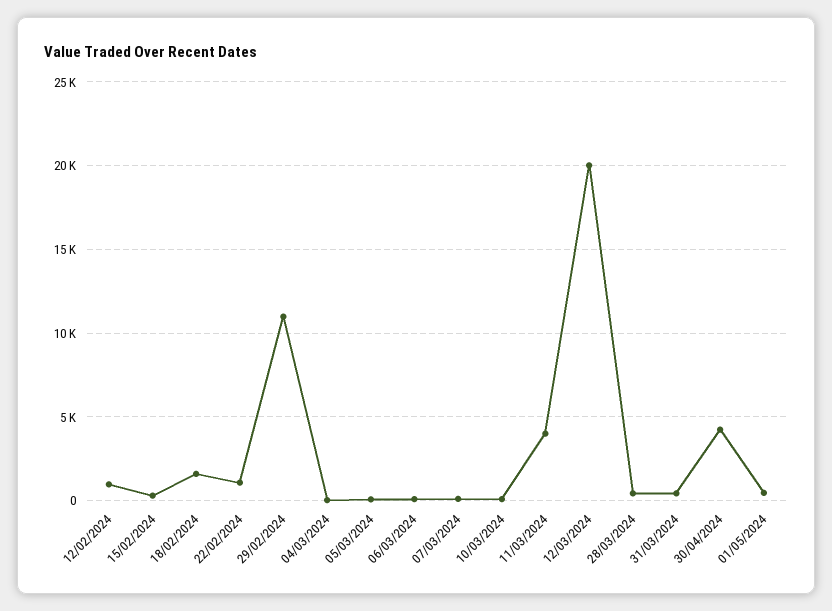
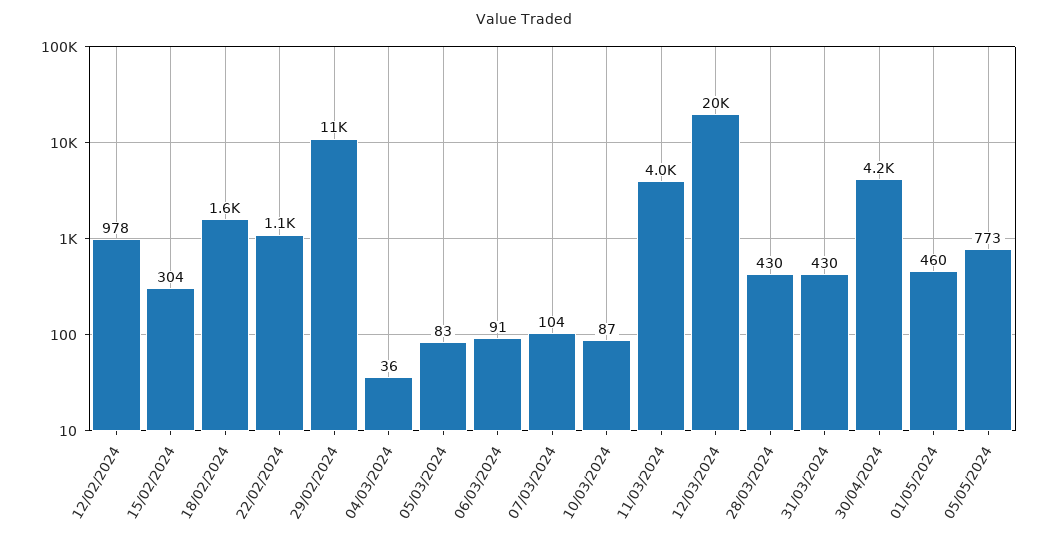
05/05/2024: none -> 773

